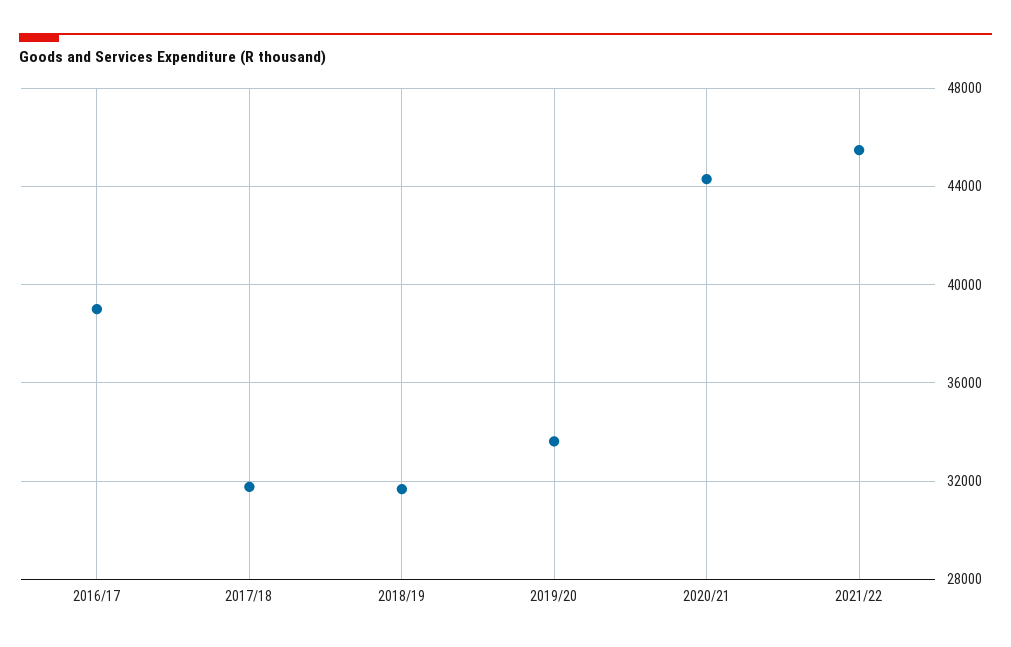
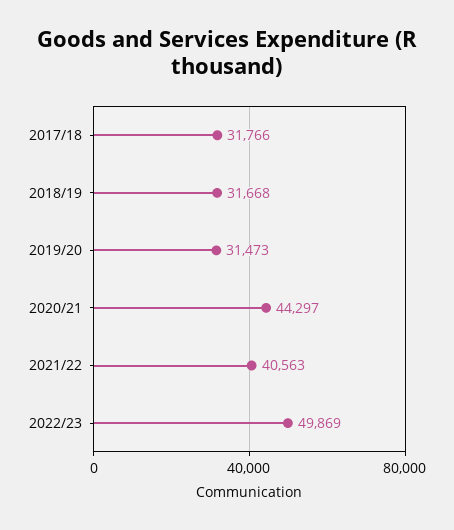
2016/17: 39000 -> none
2019/20: 33500 -> 31473
2021/22: 45500 -> 40563
2022/23: none -> 49869

